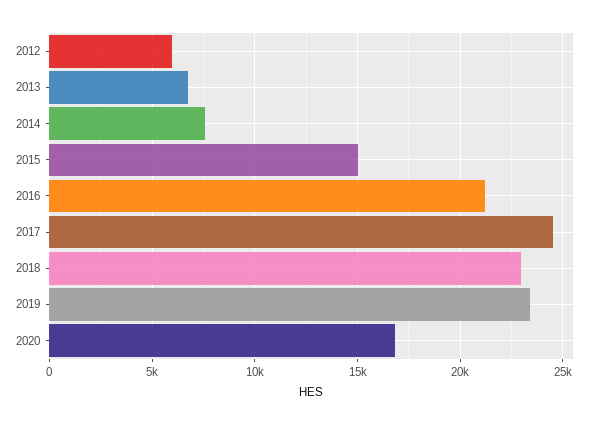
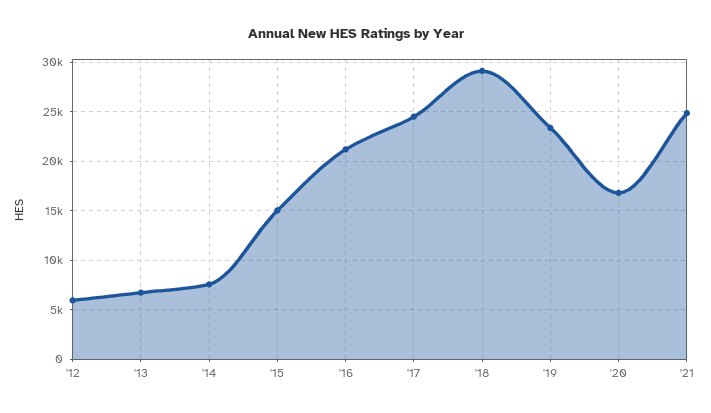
2018: 23000 -> 29000
'21: none -> 25000

